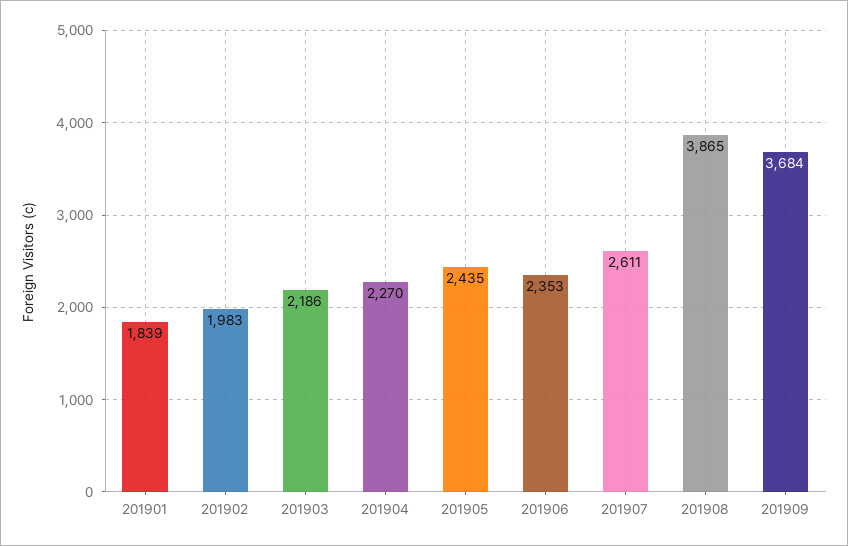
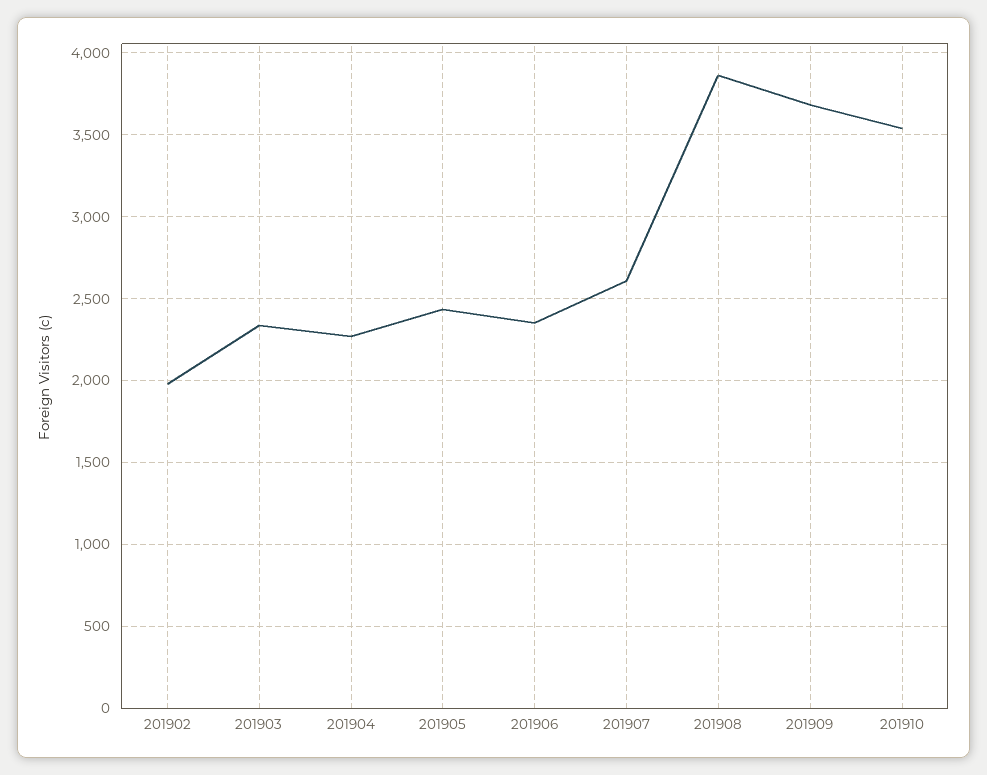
201901: 1839 -> none
201903: 2186 -> 2350
201910: none -> 3550

